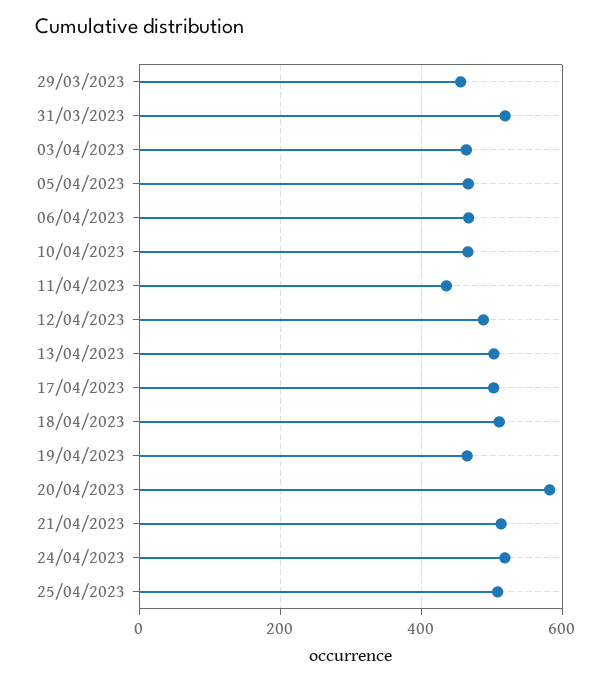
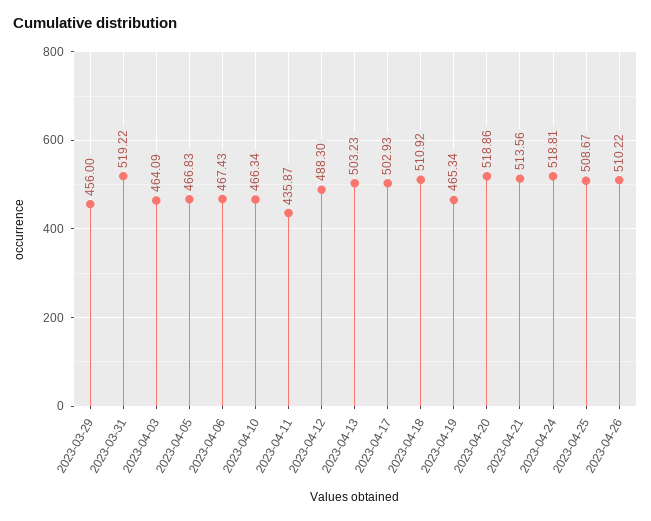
20/04/2023: 580 -> 518.86
2023-04-26: none -> 510.22

